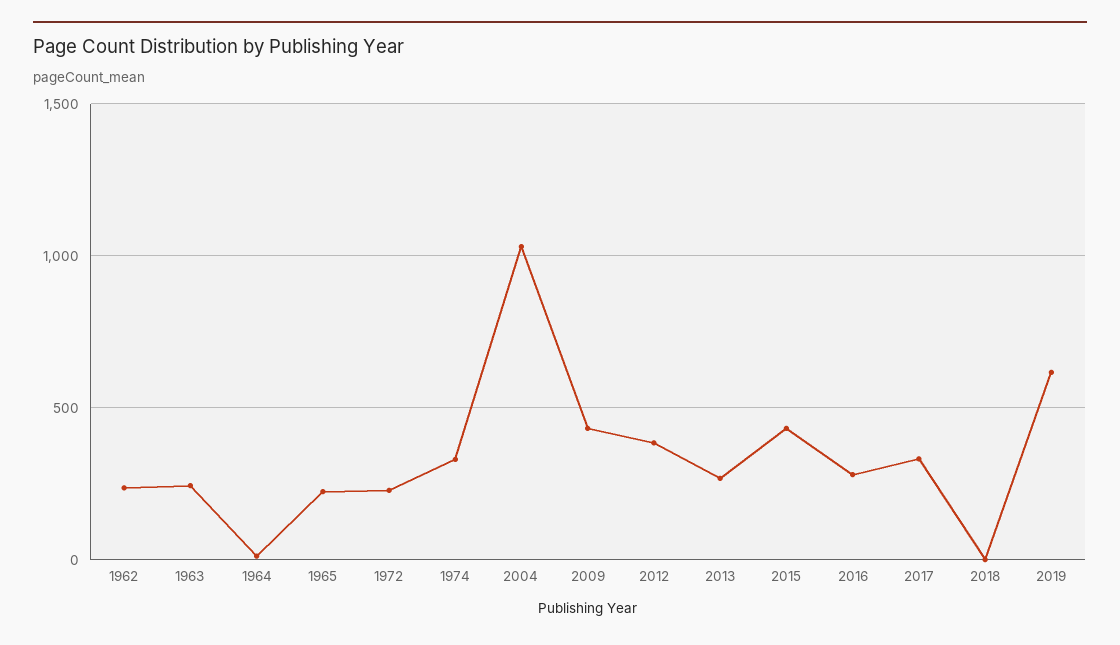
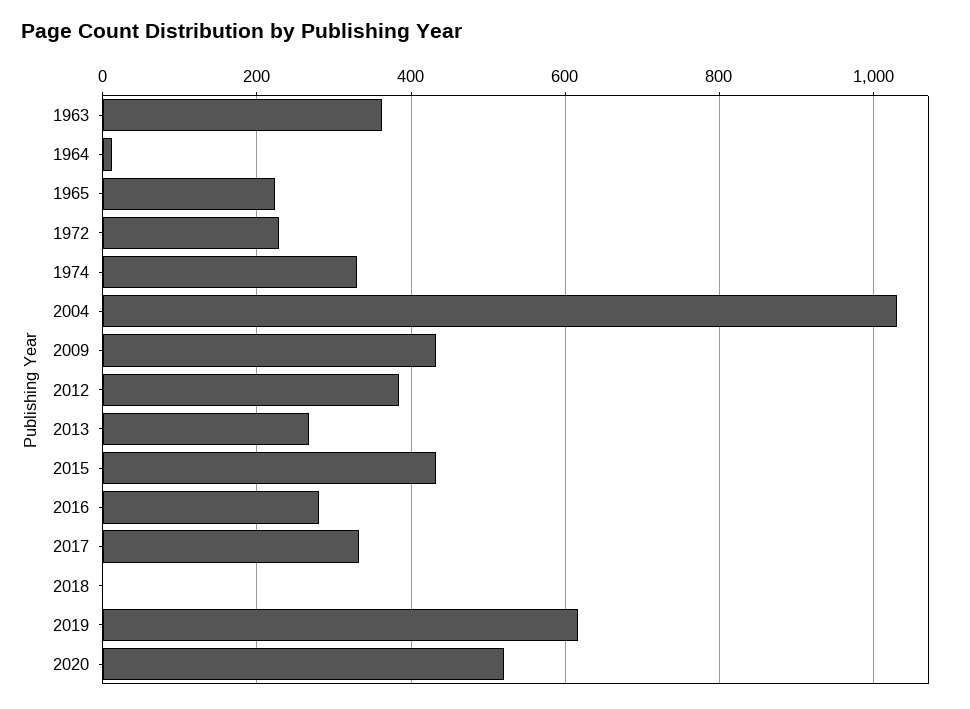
1962: 250 -> none
1963: 250 -> 360
2020: none -> 520

